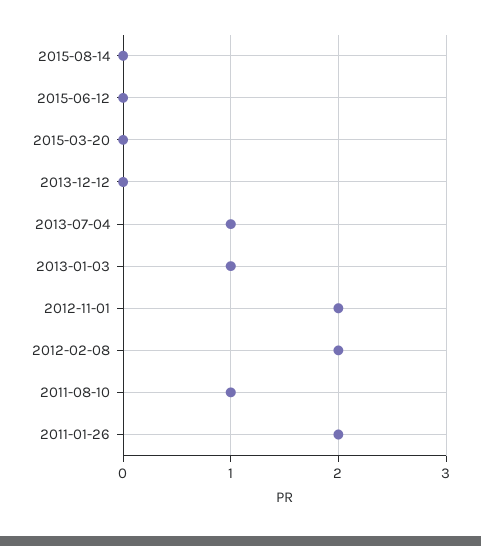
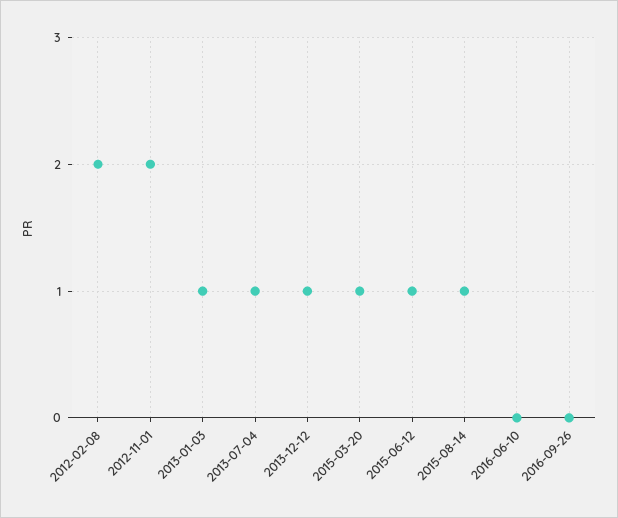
2015-08-14: 0 -> 1
2015-06-12: 0 -> 1
2015-03-20: 0 -> 1
2013-12-12: 0 -> 1
2011-08-10: 1 -> none
2011-01-26: 2 -> none
2016-06-10: none -> 0
2016-09-26: none -> 0

